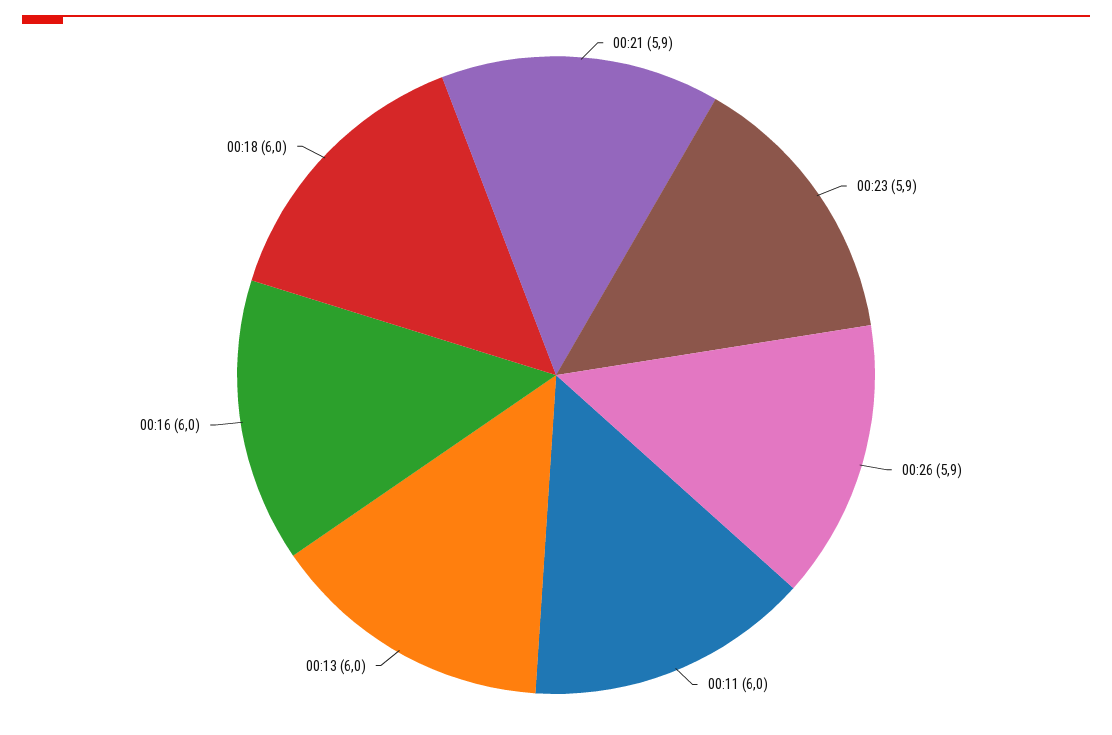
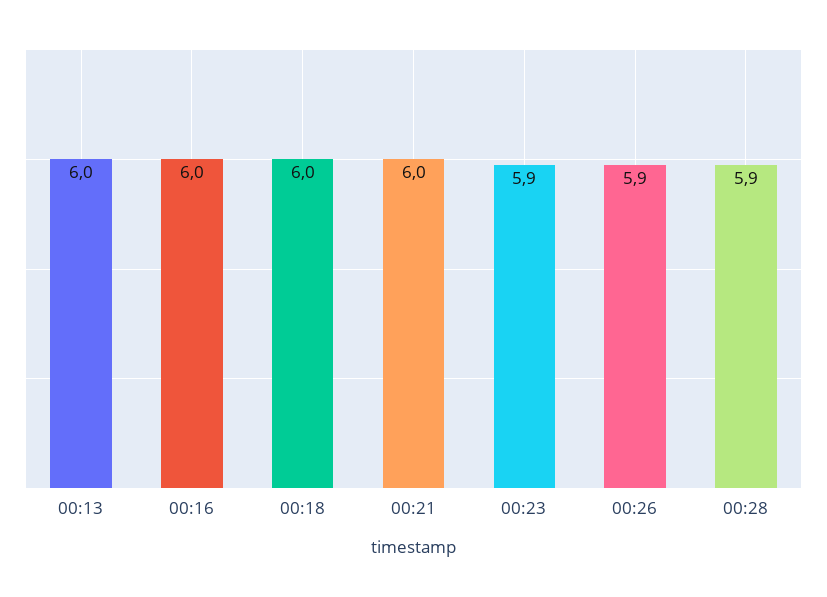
00:21: 5.9 -> 6
00:11: 6 -> none
00:28: none -> 5.9

